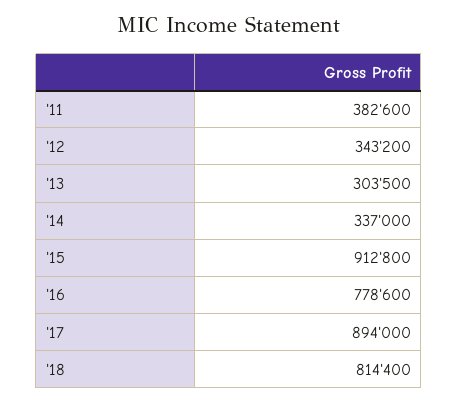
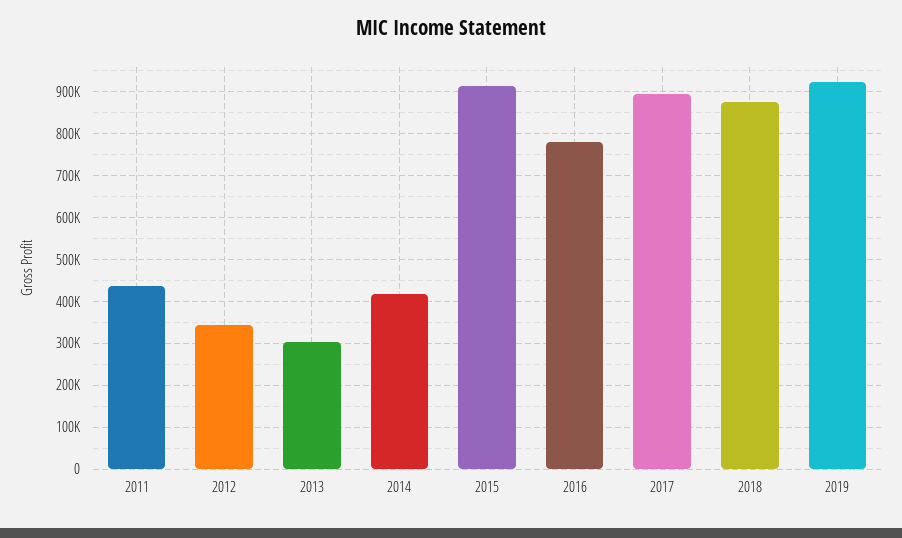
'11: 382600 -> 440000
'14: 337000 -> 420000
'18: 814400 -> 880000
2019: none -> 920000

